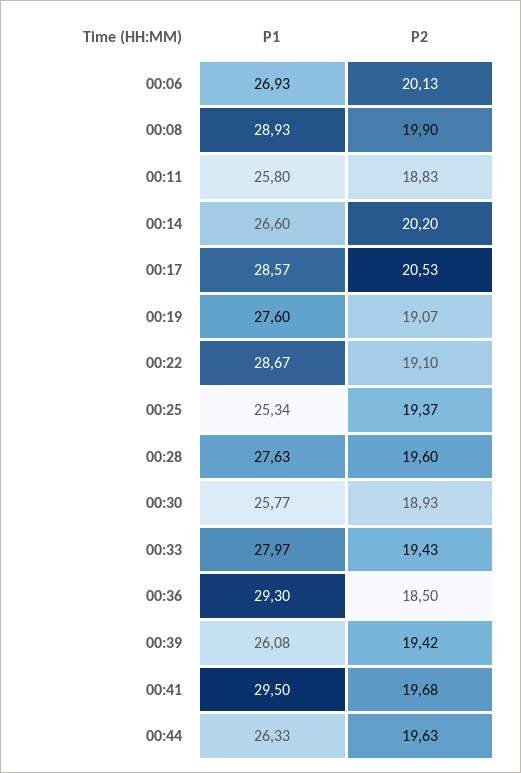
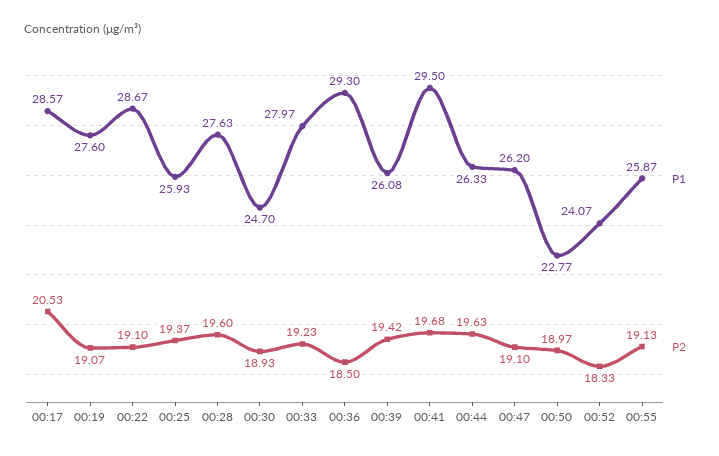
P1, 00:06: 26.93 -> none
P2, 00:06: 20.13 -> none
P1, 00:08: 28.93 -> none
P2, 00:08: 19.9 -> none
P1, 00:11: 25.8 -> none
P2, 00:11: 18.83 -> none
P1, 00:14: 26.6 -> none
P2, 00:14: 20.2 -> none
P1, 00:25: 25.34 -> 25.93
P1, 00:30: 25.77 -> 24.7
P2, 00:33: 19.43 -> 19.23
P1, 00:47: none -> 26.2
P2, 00:47: none -> 19.1
P1, 00:50: none -> 22.77
P2, 00:50: none -> 18.97
P1, 00:52: none -> 24.07
P2, 00:52: none -> 18.33
P1, 00:55: none -> 25.87
P2, 00:55: none -> 19.13

